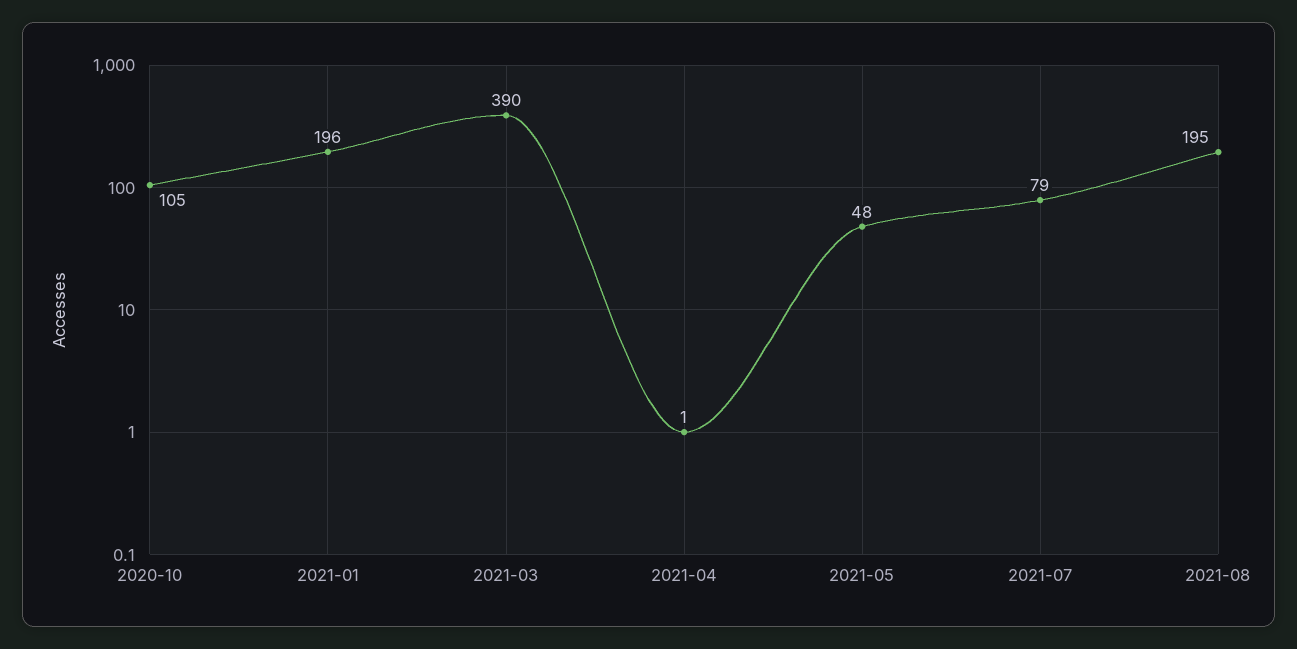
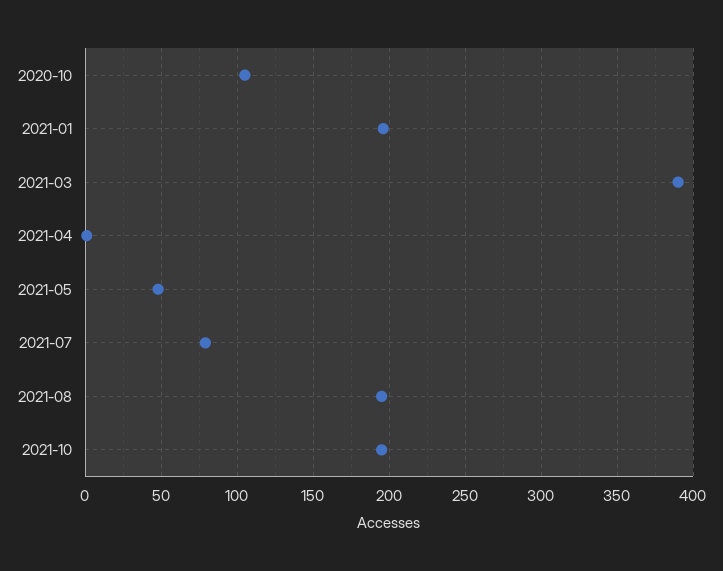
2021-10: none -> 195

